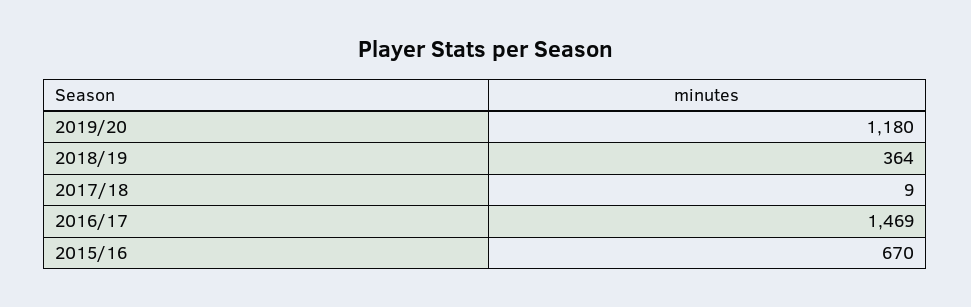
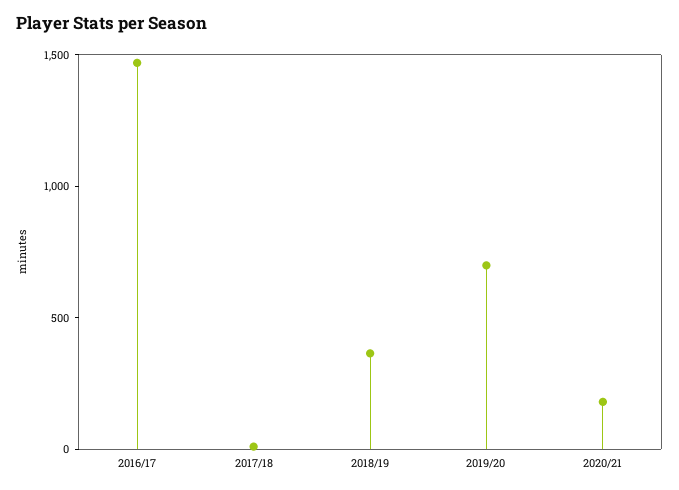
2019/20: 1180 -> 700
2015/16: 670 -> none
2020/21: none -> 200

